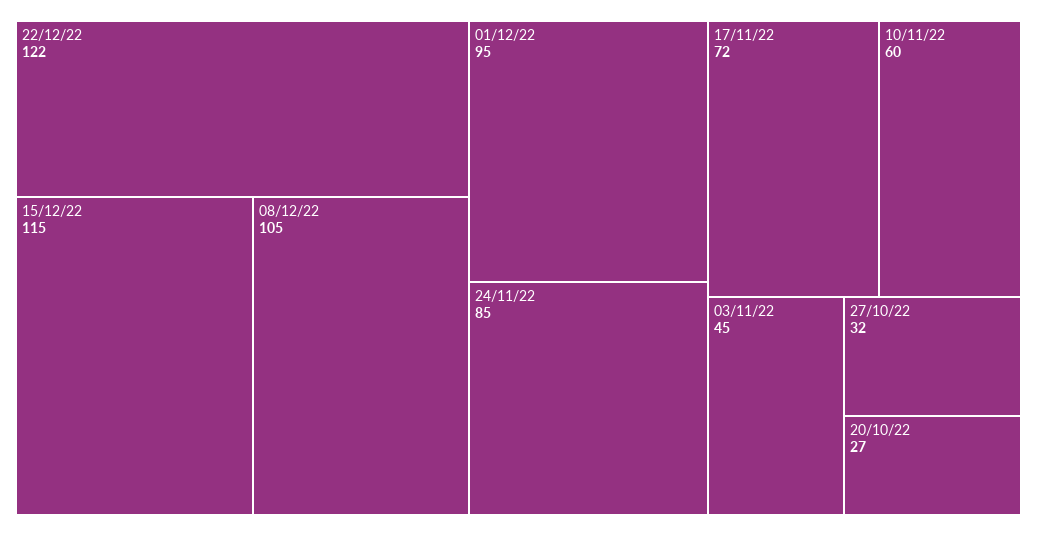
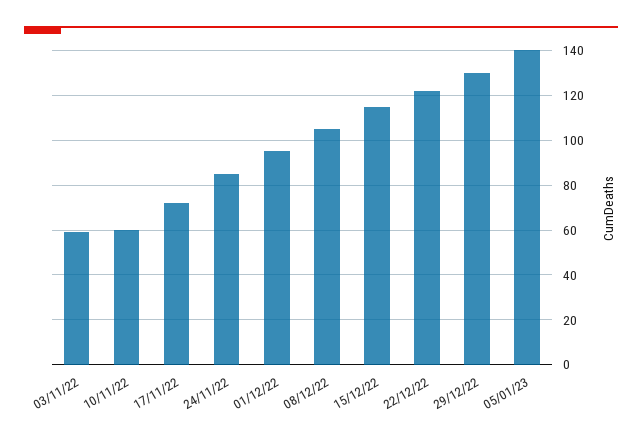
03/11/22: 45 -> 60
27/10/22: 32 -> none
20/10/22: 27 -> none
29/12/22: none -> 130
05/01/23: none -> 140

